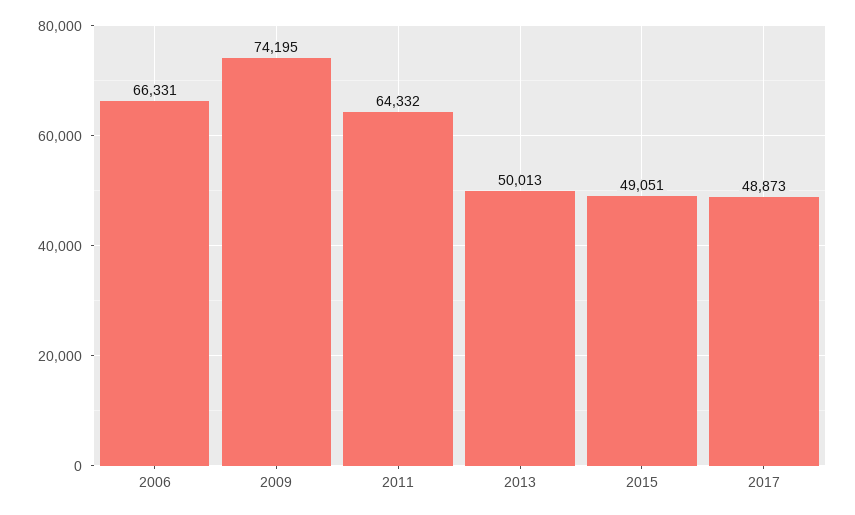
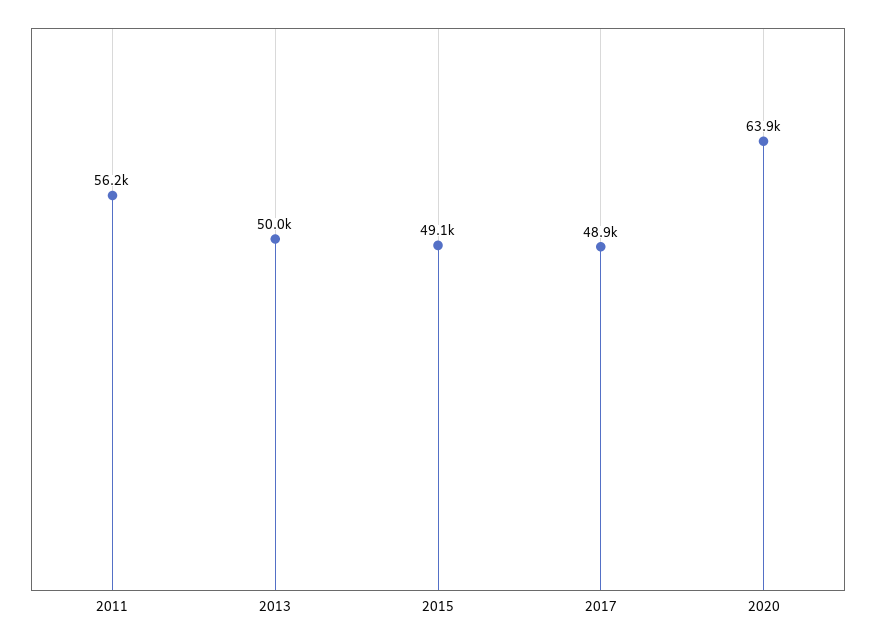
2006: 66331 -> none
2009: 74195 -> none
2011: 64332 -> 56200
2020: none -> 63900

